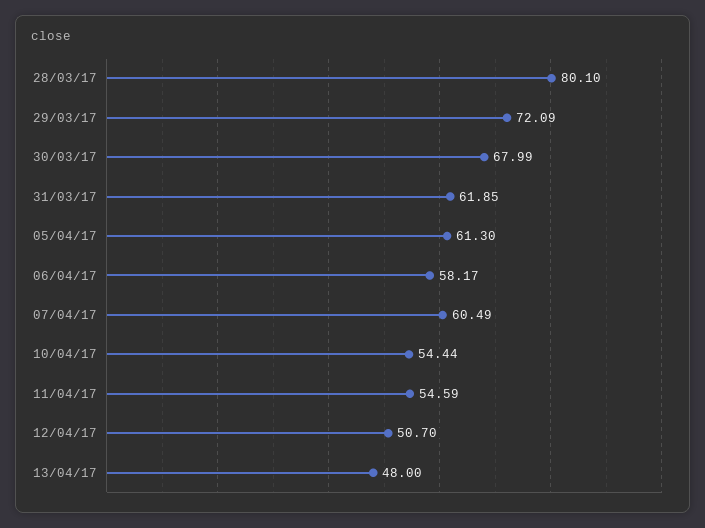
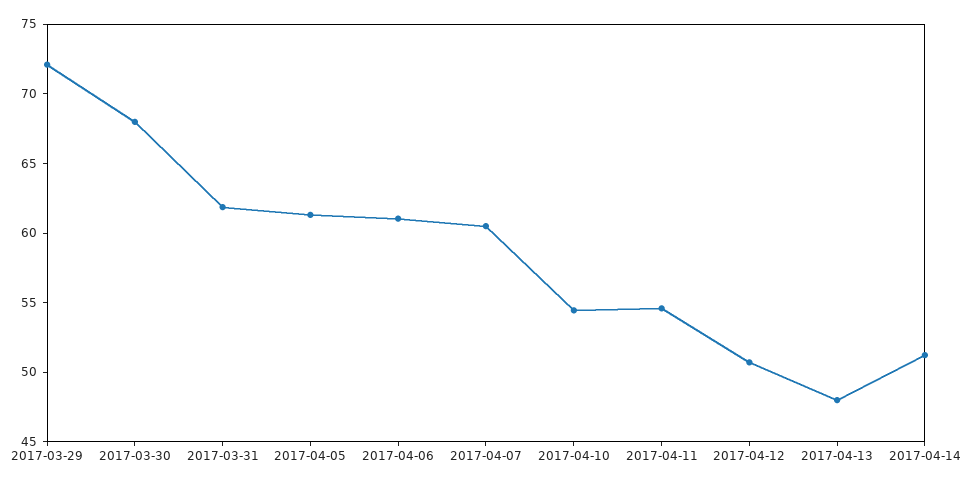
28/03/17: 80.1 -> none
06/04/17: 58.17 -> 61
2017-04-14: none -> 51

